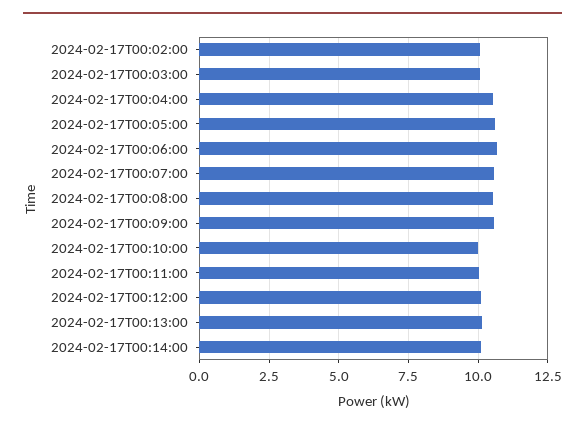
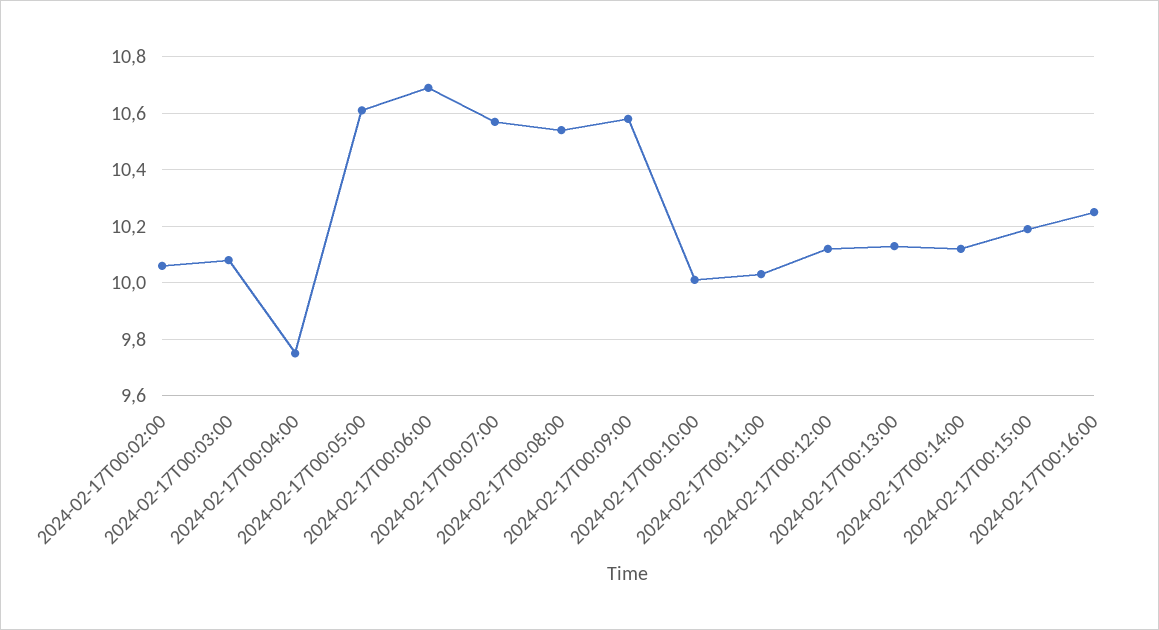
2024-02-17T00:04:00: 10.5 -> 9.75
2024-02-17T00:15:00: none -> 10.2
2024-02-17T00:16:00: none -> 10.25

